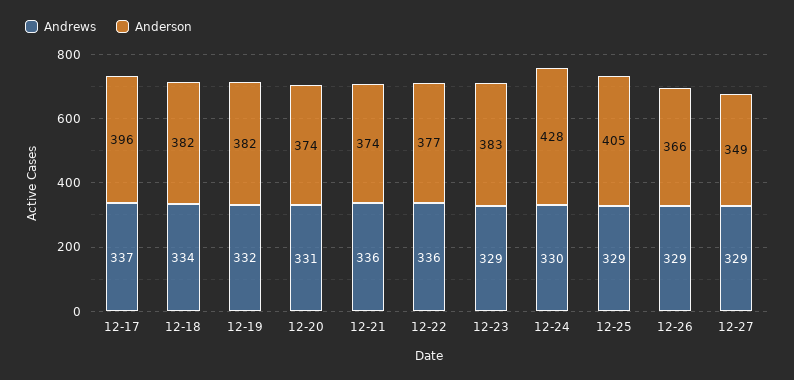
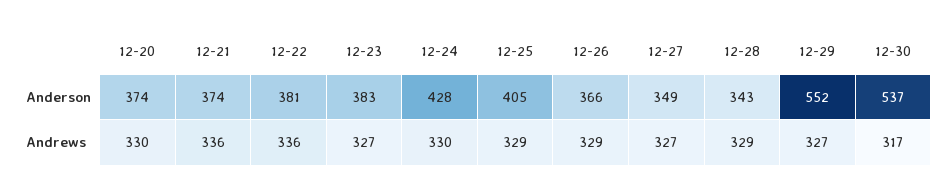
Andrews, 12-17: 337 -> none
Anderson, 12-17: 396 -> none
Andrews, 12-18: 334 -> none
Anderson, 12-18: 382 -> none
Andrews, 12-19: 332 -> none
Anderson, 12-19: 382 -> none
Andrews, 12-20: 331 -> 330
Anderson, 12-22: 377 -> 381
Andrews, 12-23: 329 -> 327
Andrews, 12-27: 329 -> 327
Anderson, 12-28: none -> 343
Anderson, 12-29: none -> 552
Anderson, 12-30: none -> 537
Andrews, 12-28: none -> 329
Andrews, 12-29: none -> 327
Andrews, 12-30: none -> 317

